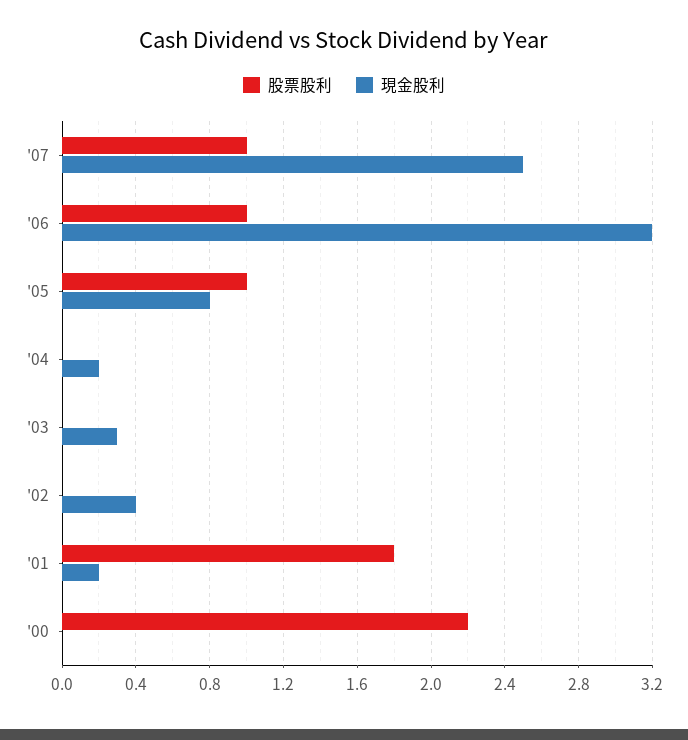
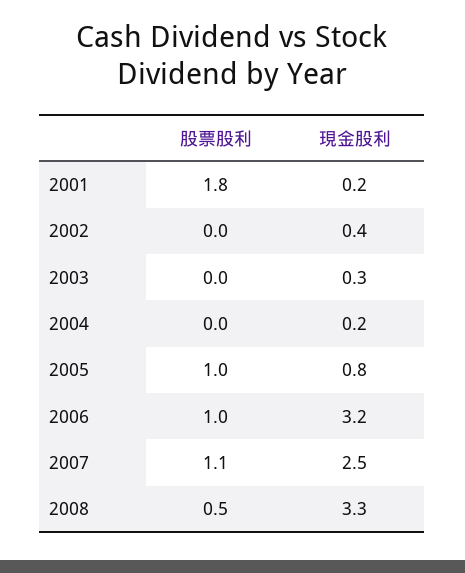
股票股利, '07: 1 -> 1.1
股票股利, '00: 2.2 -> none
現金股利, '00: 0 -> none
股票股利, 2008: none -> 0.5
現金股利, 2008: none -> 3.3

